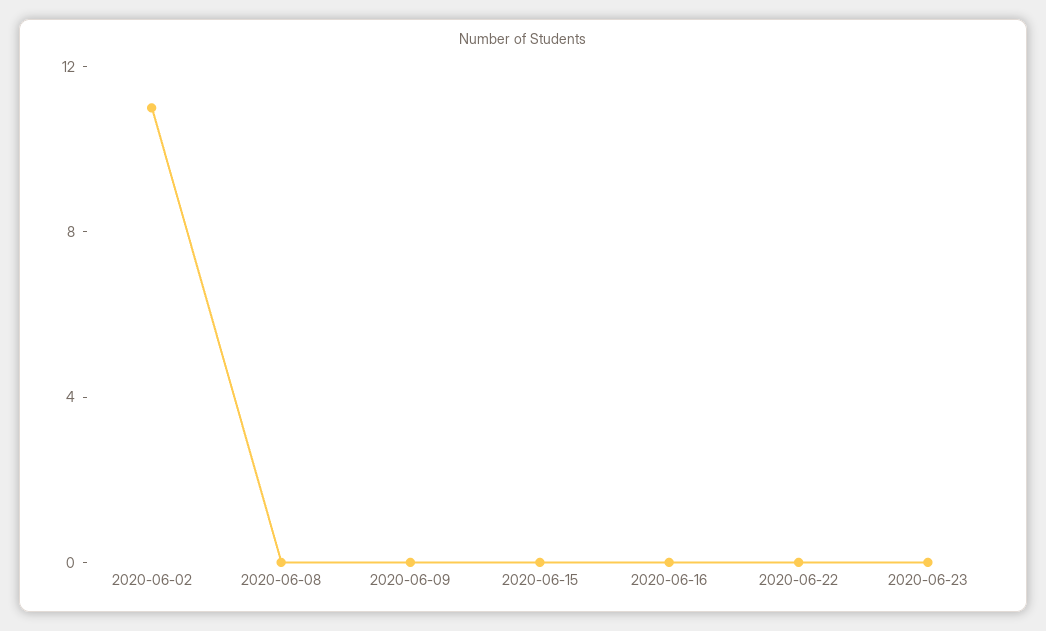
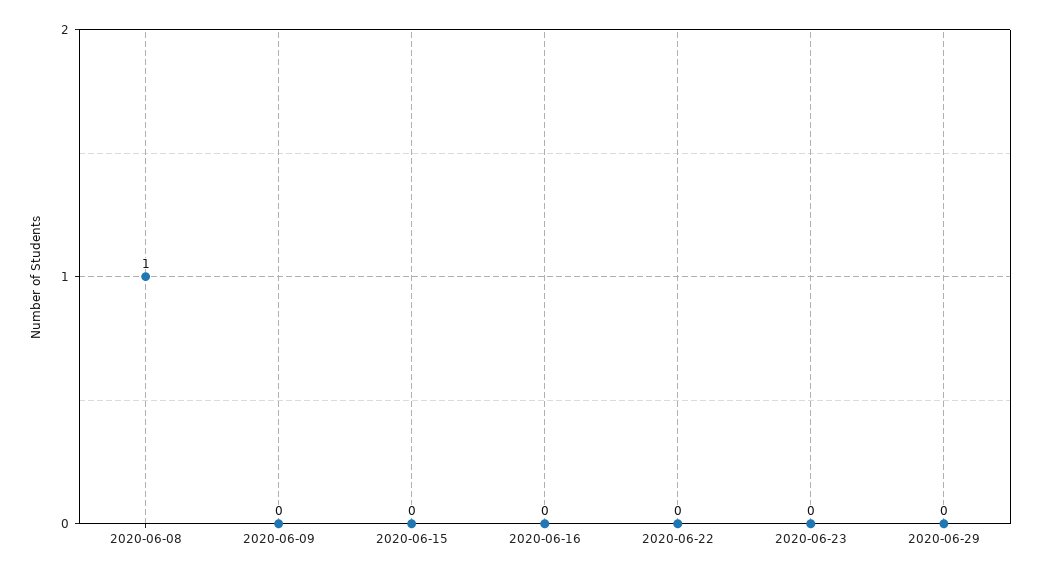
2020-06-02: 11 -> none
2020-06-08: 0 -> 1
2020-06-29: none -> 0

